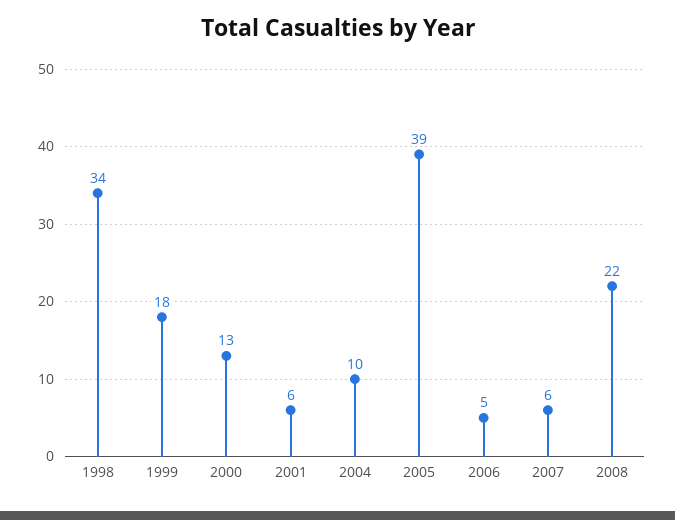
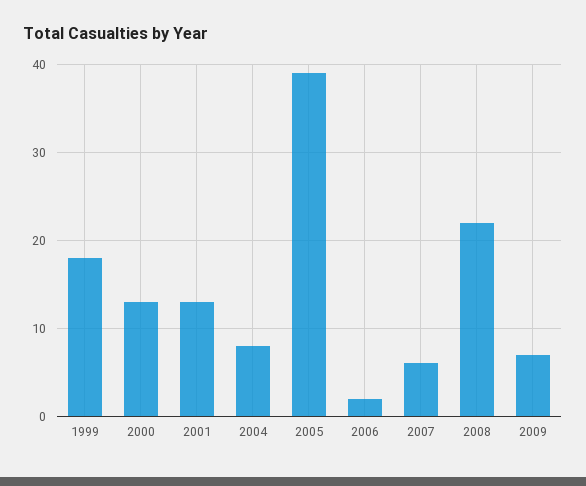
1998: 34 -> none
2001: 6 -> 13
2004: 10 -> 8
2006: 5 -> 2
2009: none -> 7

